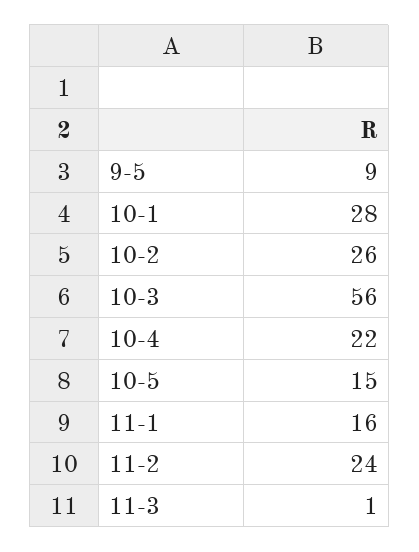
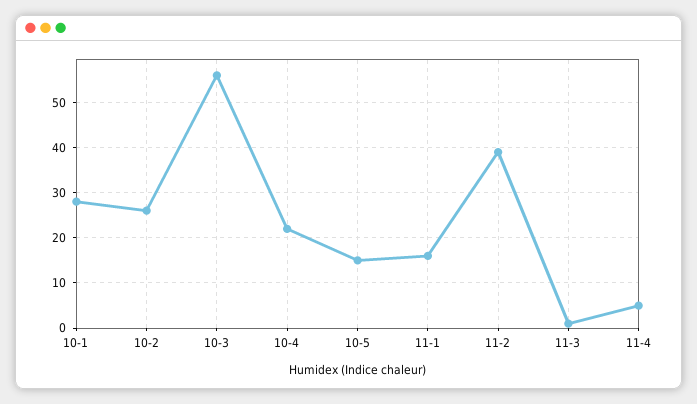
9-5: 9 -> none
11-2: 24 -> 40
11-4: none -> 5

